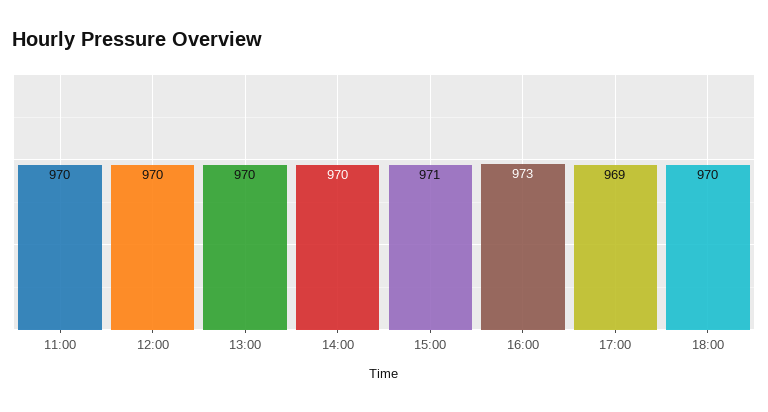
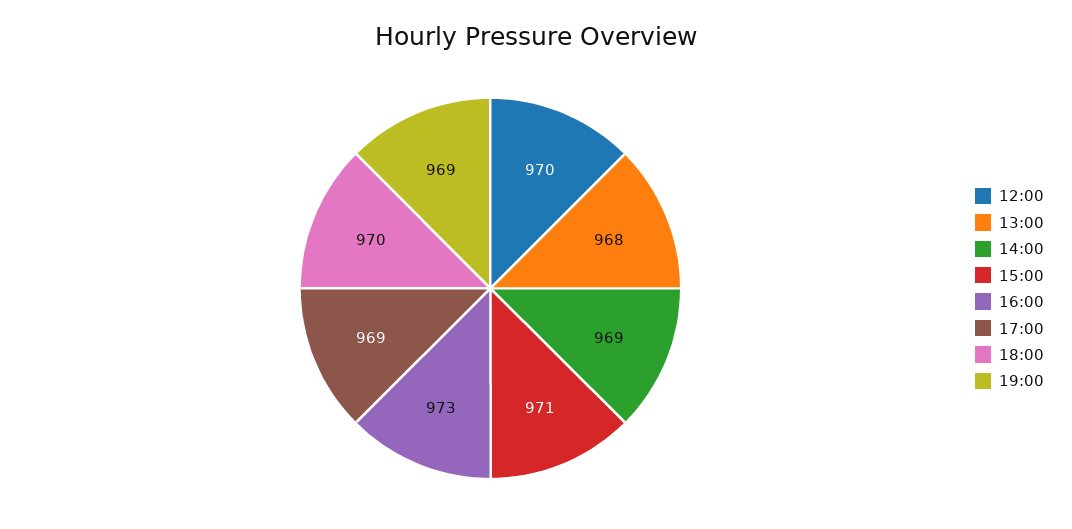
11:00: 970 -> none
13:00: 970 -> 968
14:00: 970 -> 969
19:00: none -> 969

